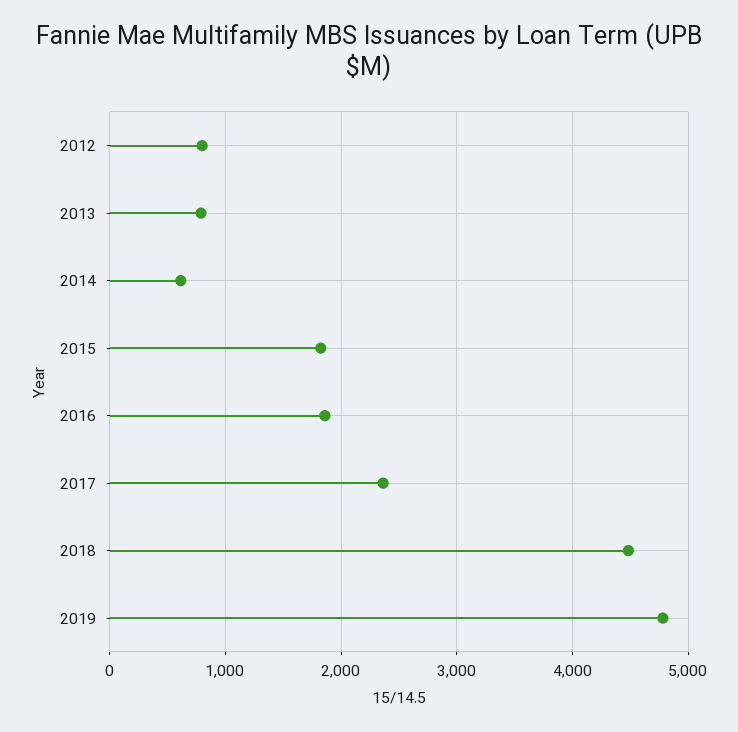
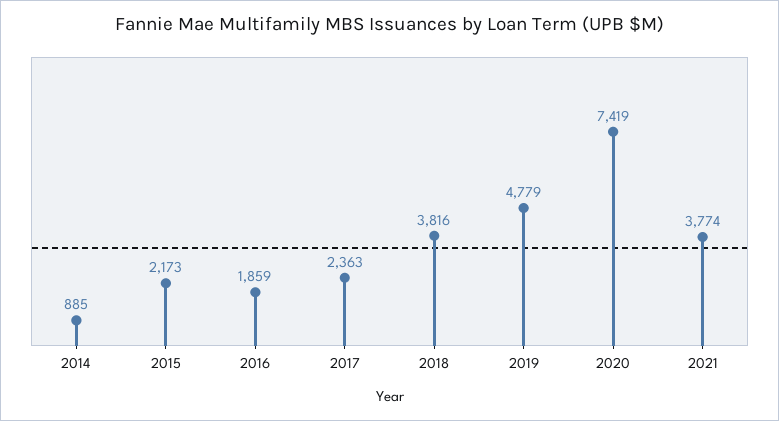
2012: 800 -> none
2013: 800 -> none
2014: 600 -> 885
2015: 1800 -> 2173
2018: 4500 -> 3816
2020: none -> 7419
2021: none -> 3774

